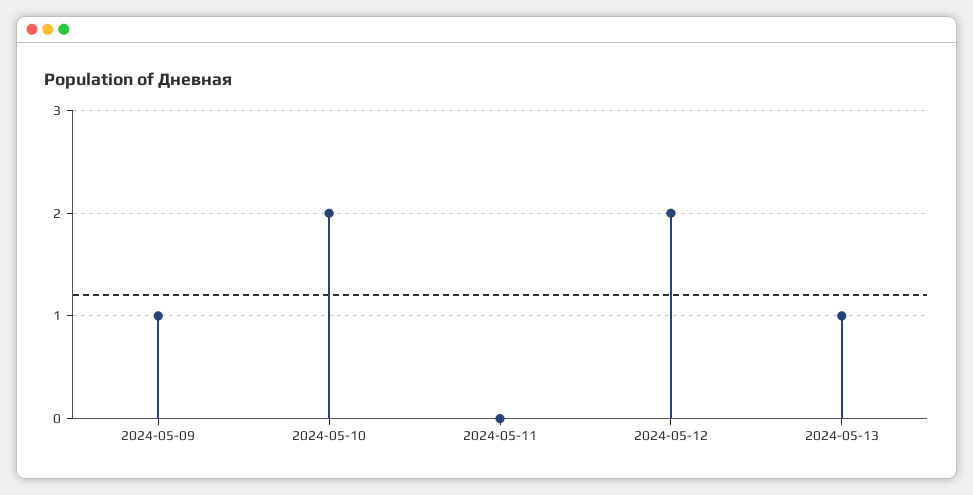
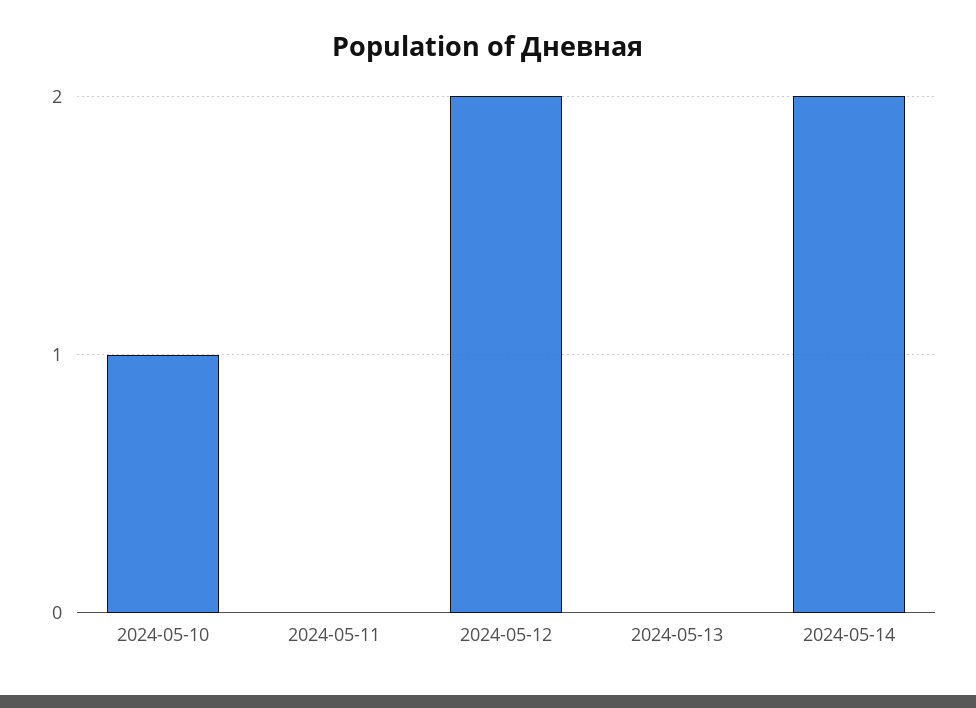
2024-05-09: 1 -> none
2024-05-10: 2 -> 1
2024-05-13: 1 -> 0
2024-05-14: none -> 2

